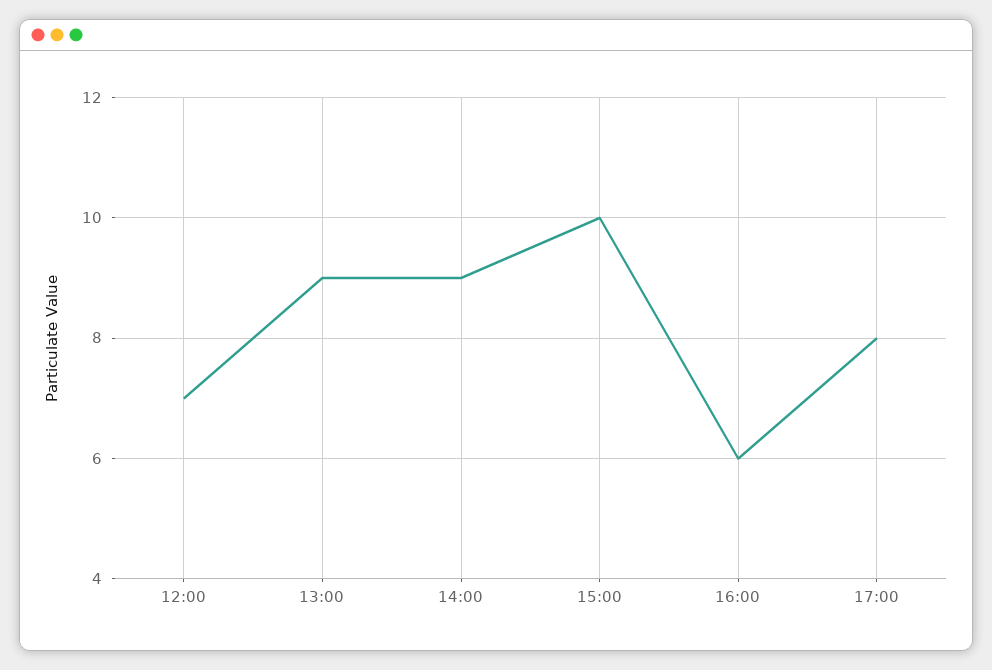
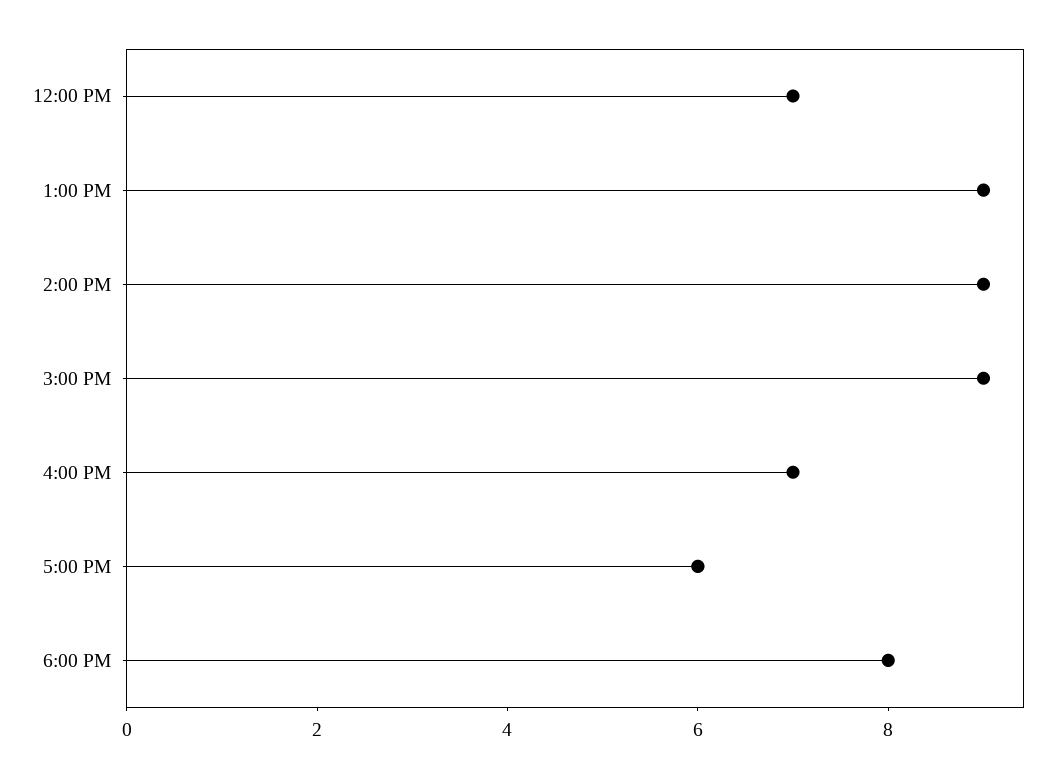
15:00: 10 -> 9
16:00: 6 -> 7
17:00: 8 -> 6
6:00 PM: none -> 8

